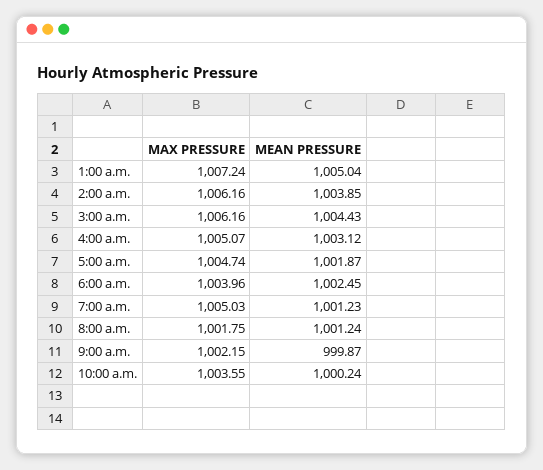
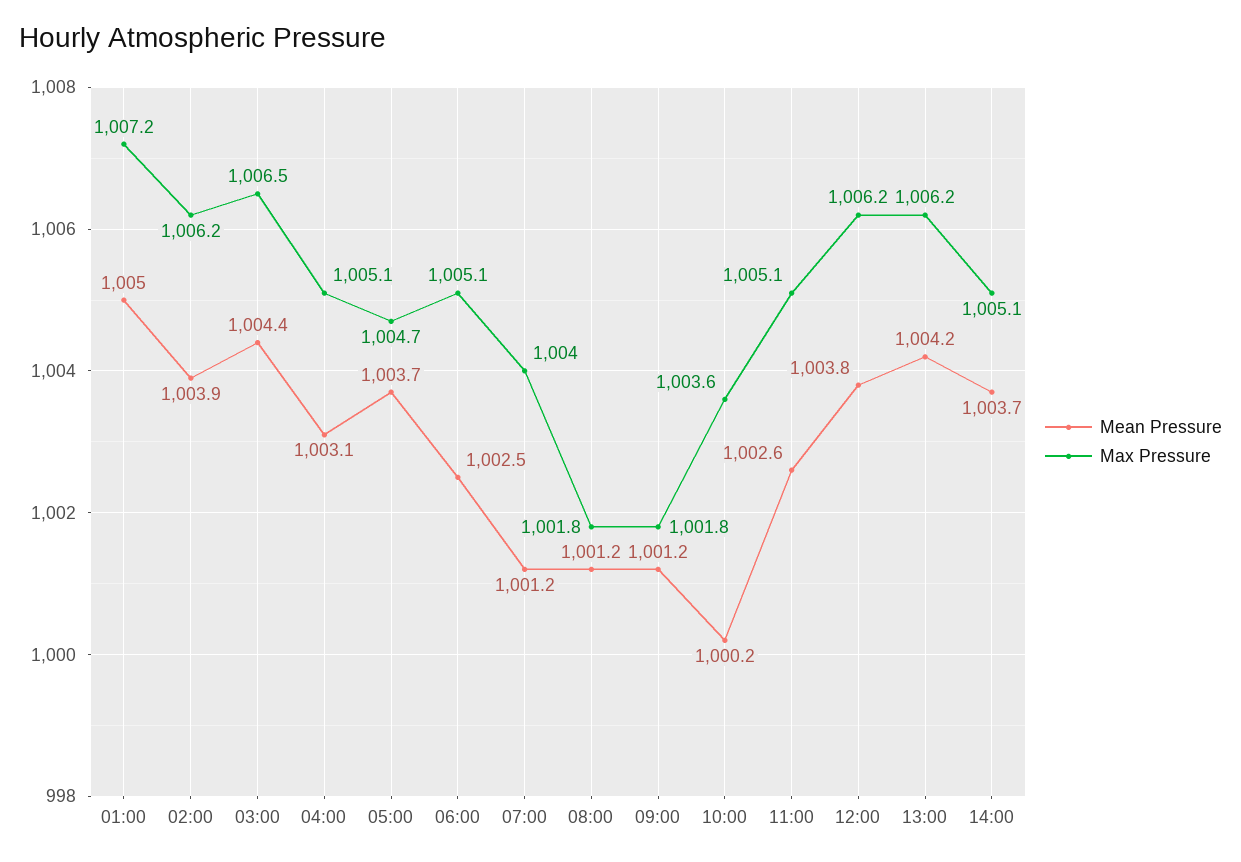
MAX PRESSURE, 3:00 a.m.: 1006.16 -> 1006.5
MEAN PRESSURE, 5:00 a.m.: 1001.87 -> 1003.7
MAX PRESSURE, 6:00 a.m.: 1003.96 -> 1005.1
MAX PRESSURE, 7:00 a.m.: 1005.03 -> 1004
MAX PRESSURE, 9:00 a.m.: 1002.15 -> 1001.8
MEAN PRESSURE, 9:00 a.m.: 999.87 -> 1001.2
MEAN PRESSURE, 11:00: none -> 1002.6
MAX PRESSURE, 11:00: none -> 1005.1
MEAN PRESSURE, 12:00: none -> 1003.8
MAX PRESSURE, 12:00: none -> 1006.2
MEAN PRESSURE, 13:00: none -> 1004.2
MAX PRESSURE, 13:00: none -> 1006.2
MEAN PRESSURE, 14:00: none -> 1003.7
MAX PRESSURE, 14:00: none -> 1005.1

